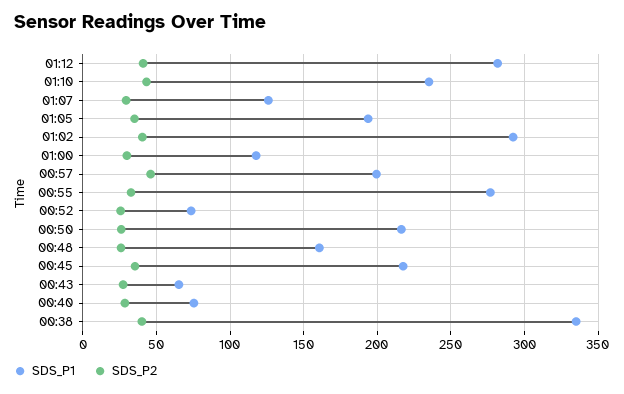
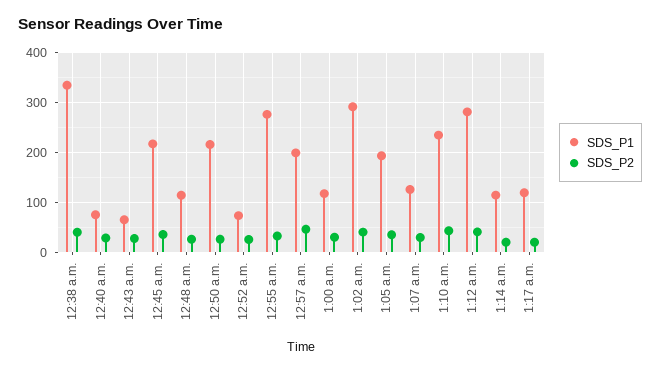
SDS_P1, 00:48: 160 -> 120
SDS_P1, 1:14 a.m.: none -> 120
SDS_P2, 1:14 a.m.: none -> 20
SDS_P1, 1:17 a.m.: none -> 120
SDS_P2, 1:17 a.m.: none -> 20

